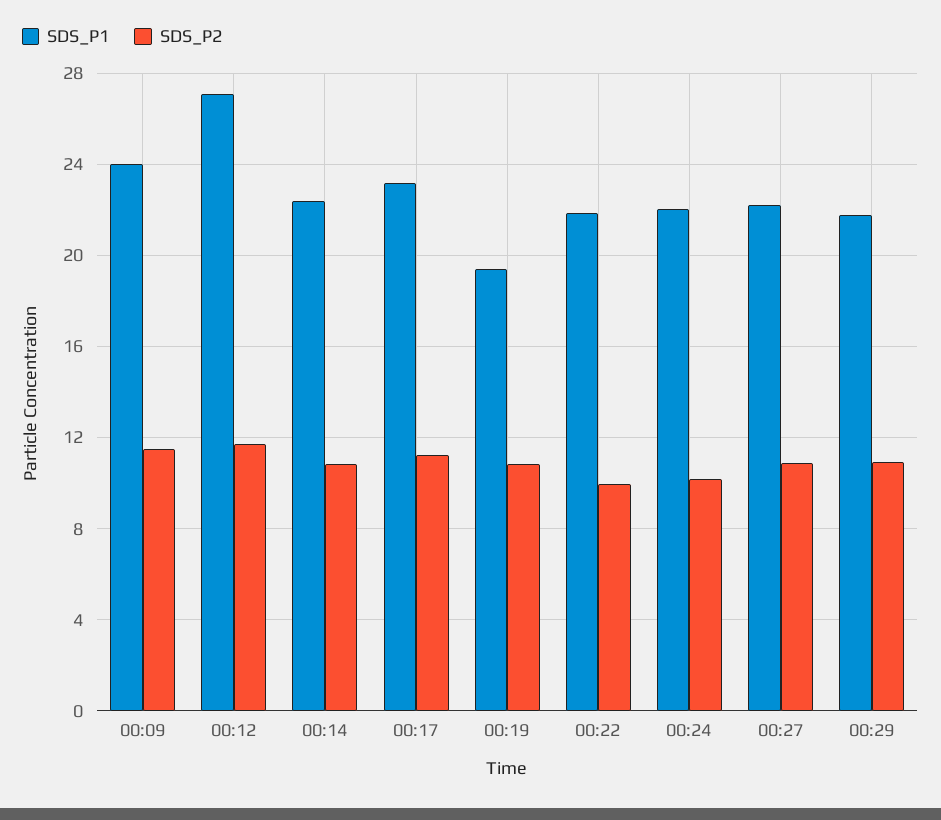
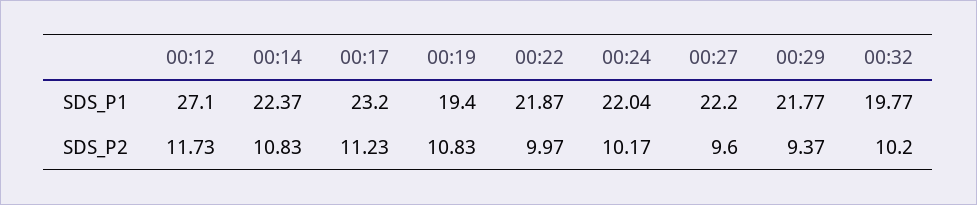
SDS_P1, 00:09: 24 -> none
SDS_P2, 00:09: 11.5 -> none
SDS_P2, 00:27: 11 -> 9.6
SDS_P2, 00:29: 11 -> 9.37
SDS_P1, 00:32: none -> 19.77
SDS_P2, 00:32: none -> 10.2

